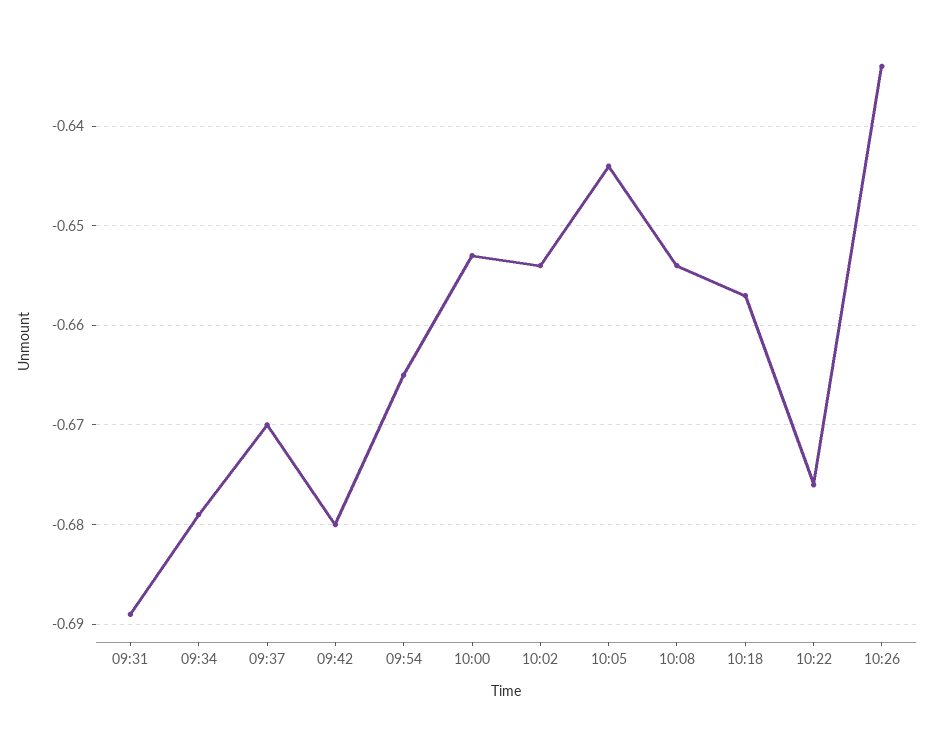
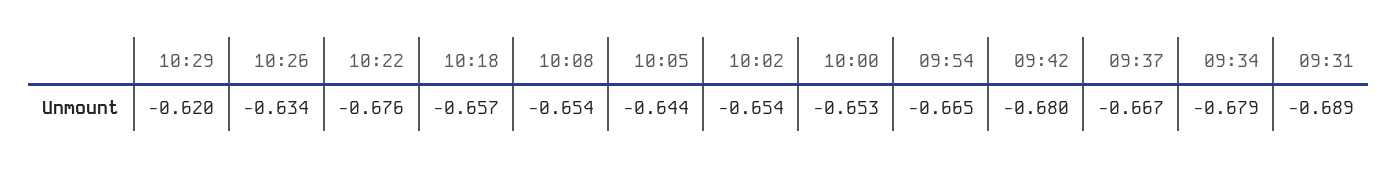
09:37: -0.67 -> -0.667
10:29: none -> -0.62

